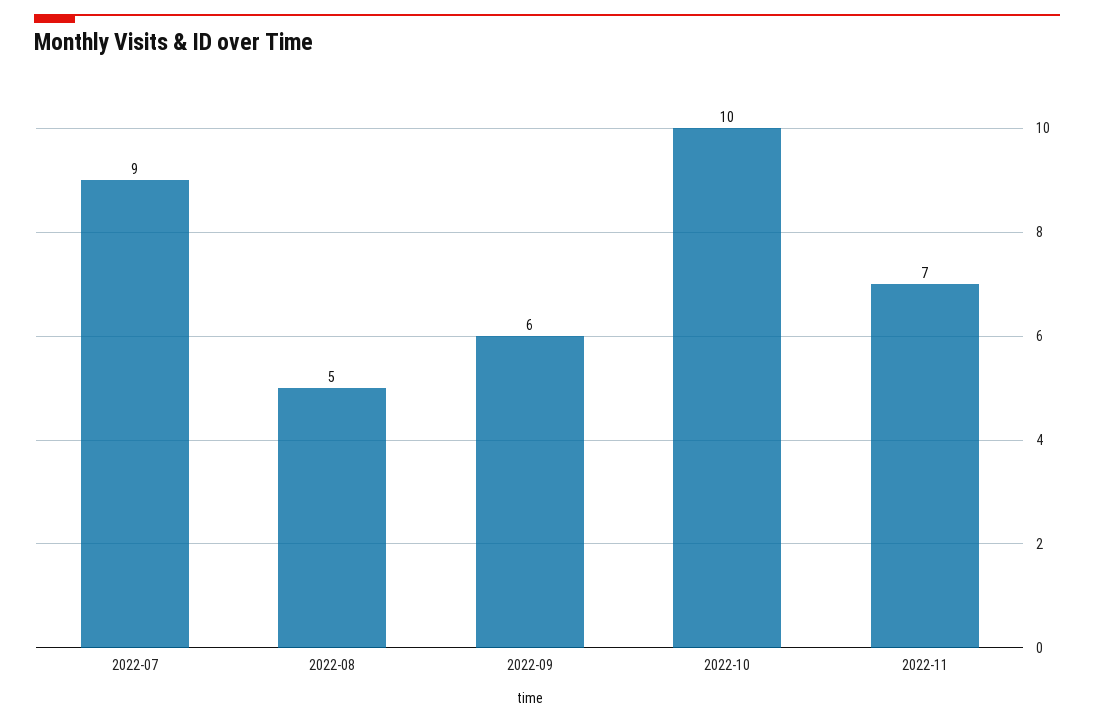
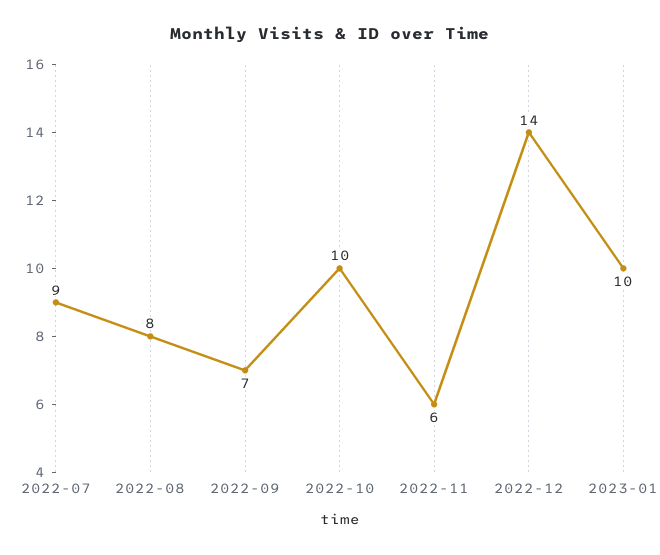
2022-08: 5 -> 8
2022-09: 6 -> 7
2022-11: 7 -> 6
2022-12: none -> 14
2023-01: none -> 10

